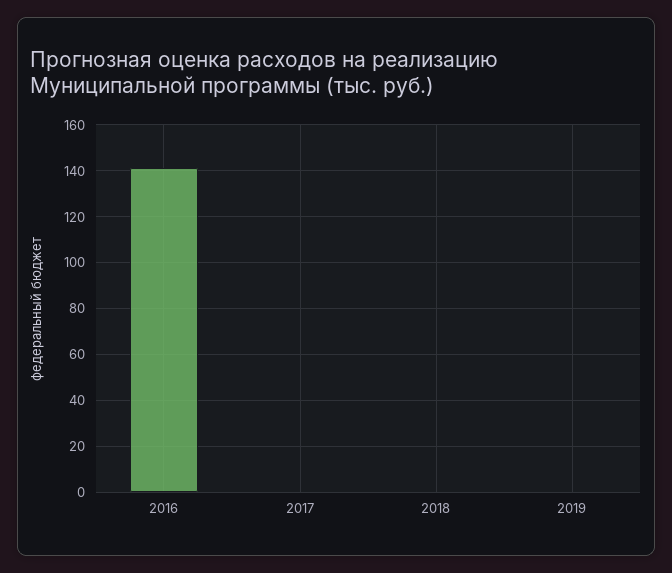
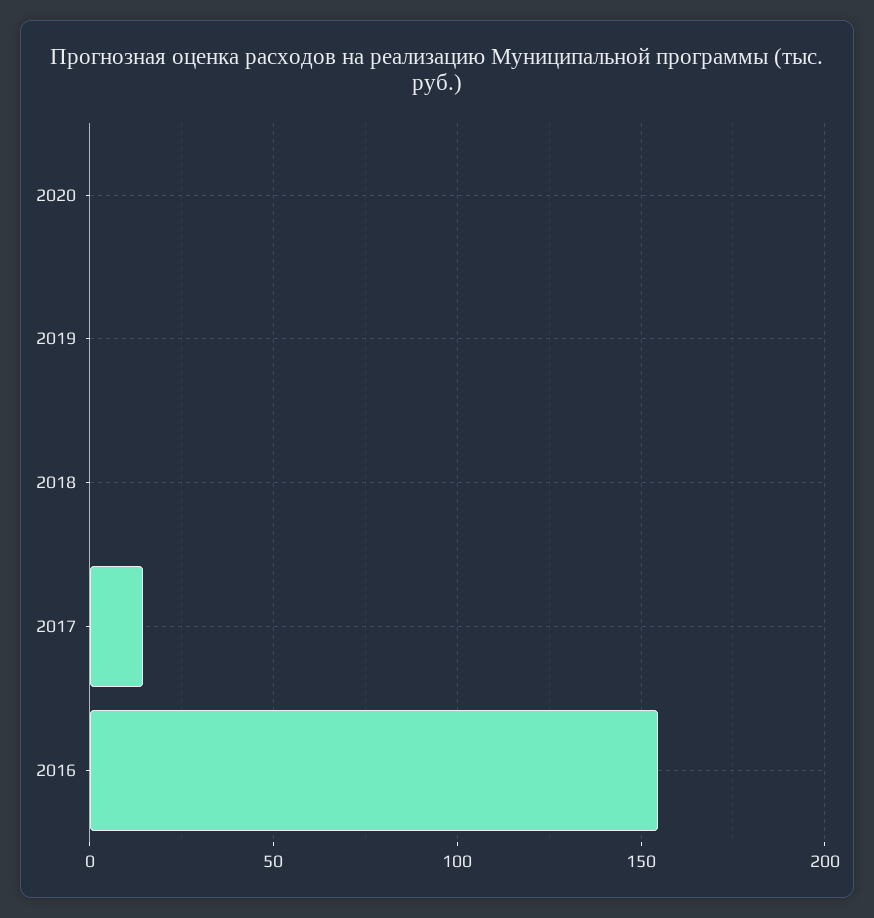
2016: 140 -> 155
2017: 0 -> 15
2020: none -> 0

